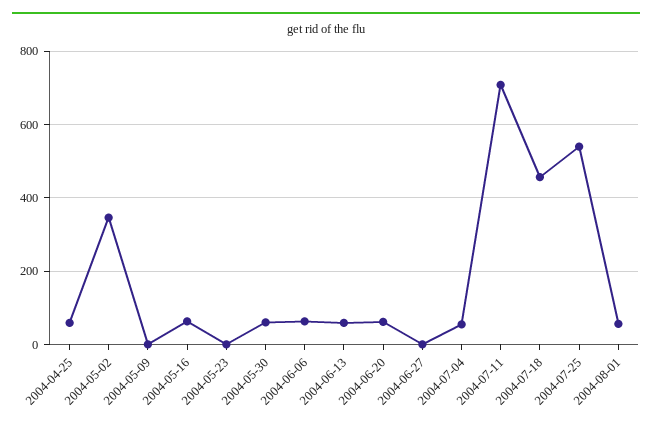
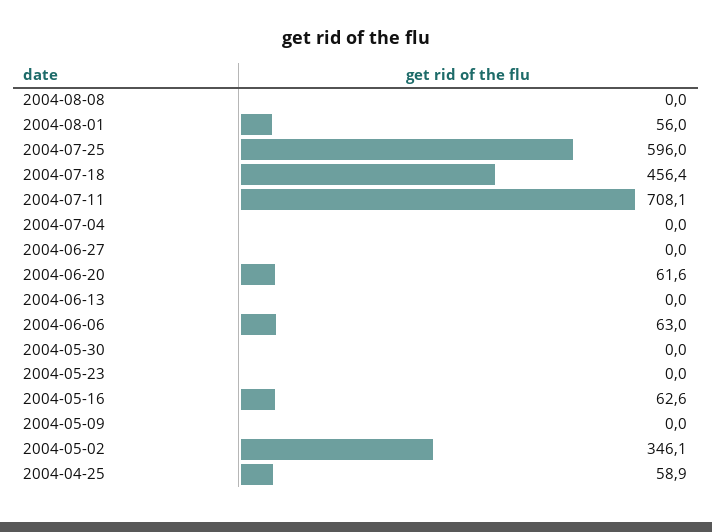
2004-05-30: 60 -> 0
2004-06-13: 60 -> 0
2004-07-04: 60 -> 0
2004-07-25: 540 -> 596
2004-08-08: none -> 0

